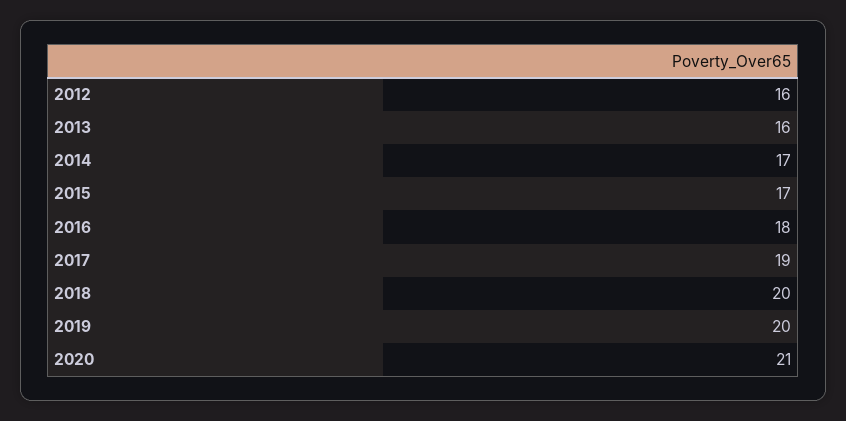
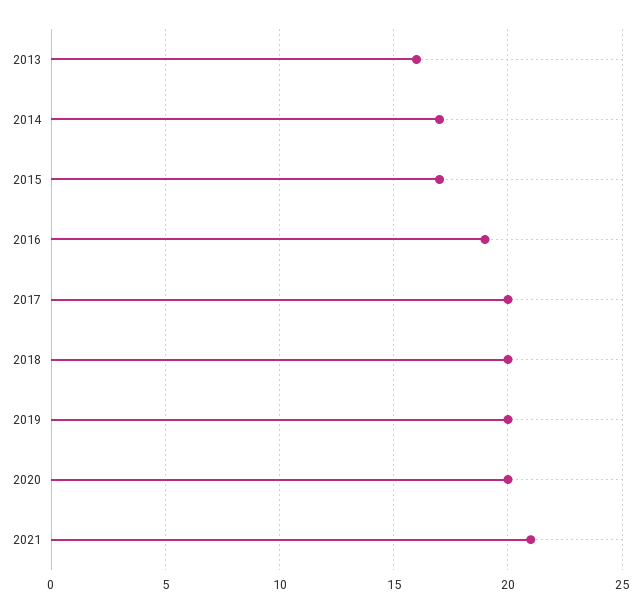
2012: 16 -> none
2016: 18 -> 19
2017: 19 -> 20
2020: 21 -> 20
2021: none -> 21

